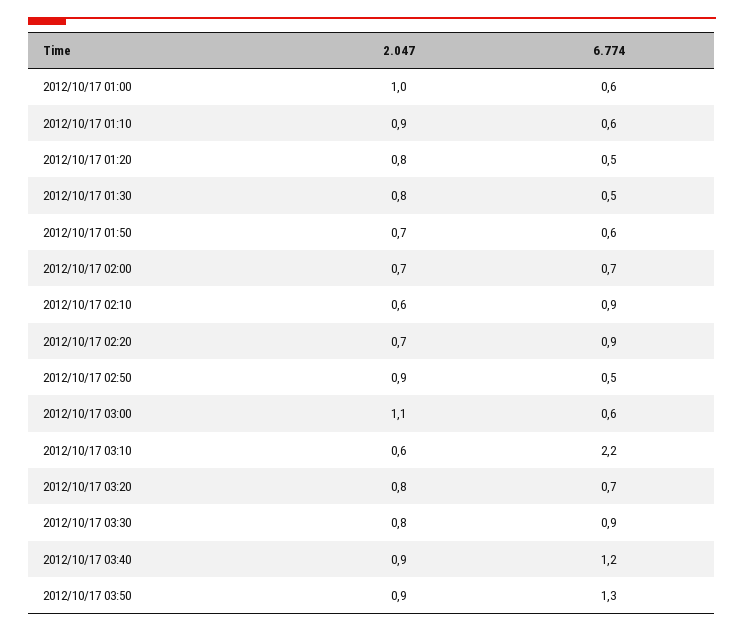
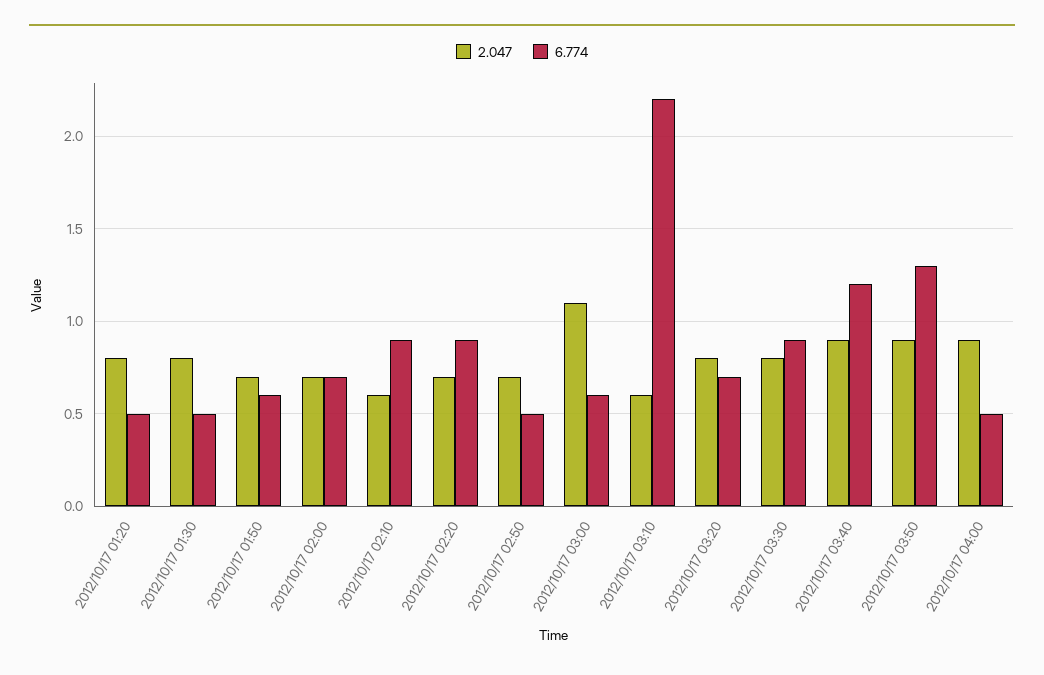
2.047, 2012/10/17 01:00: 1 -> none
6.774, 2012/10/17 01:00: 0.6 -> none
2.047, 2012/10/17 01:10: 0.9 -> none
6.774, 2012/10/17 01:10: 0.6 -> none
2.047, 2012/10/17 02:50: 0.9 -> 0.7
2.047, 2012/10/17 04:00: none -> 0.9
6.774, 2012/10/17 04:00: none -> 0.5

